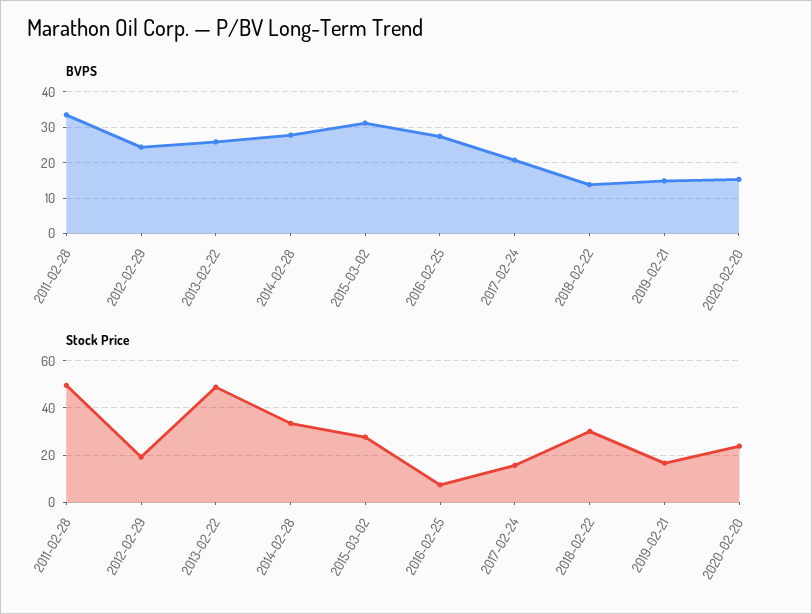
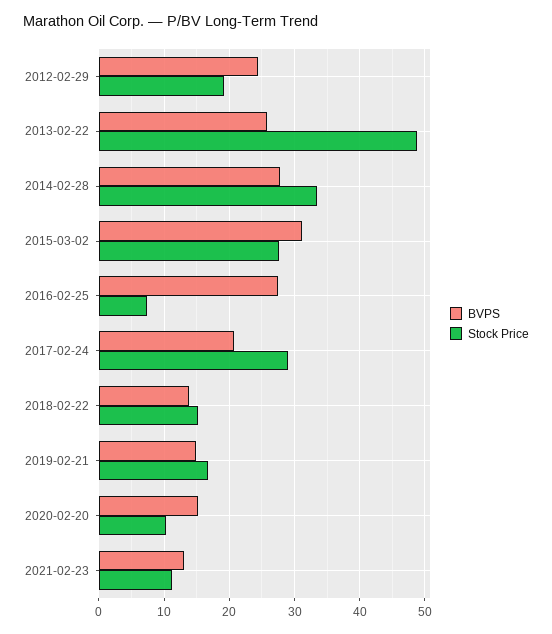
BVPS, 2011-02-28: 34 -> none
Stock Price, 2011-02-28: 50 -> none
Stock Price, 2017-02-24: 15 -> 29
Stock Price, 2018-02-22: 30 -> 15
Stock Price, 2020-02-20: 25 -> 10
BVPS, 2021-02-23: none -> 13
Stock Price, 2021-02-23: none -> 11

